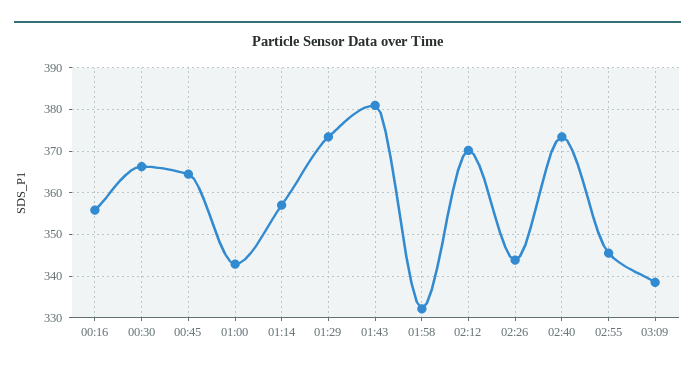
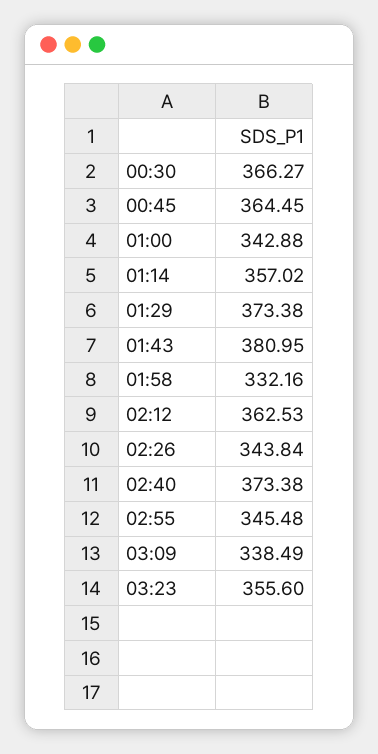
00:16: 356 -> none
02:12: 370 -> 362.53
03:23: none -> 355.6

